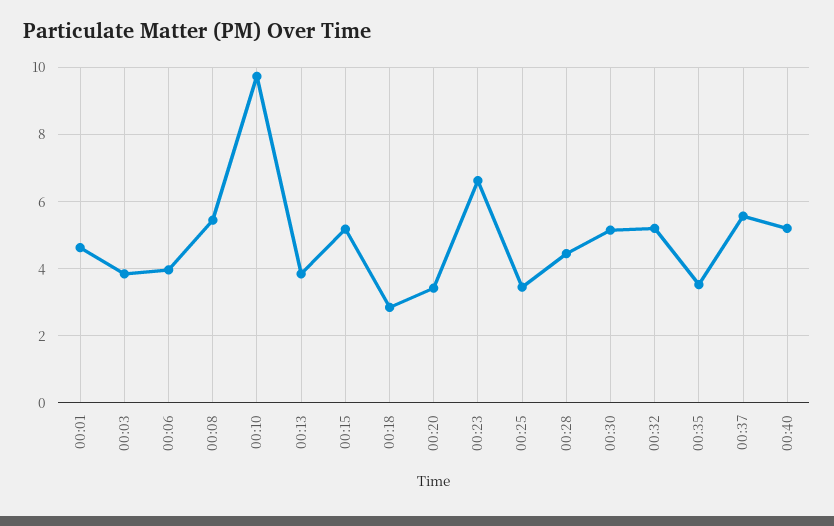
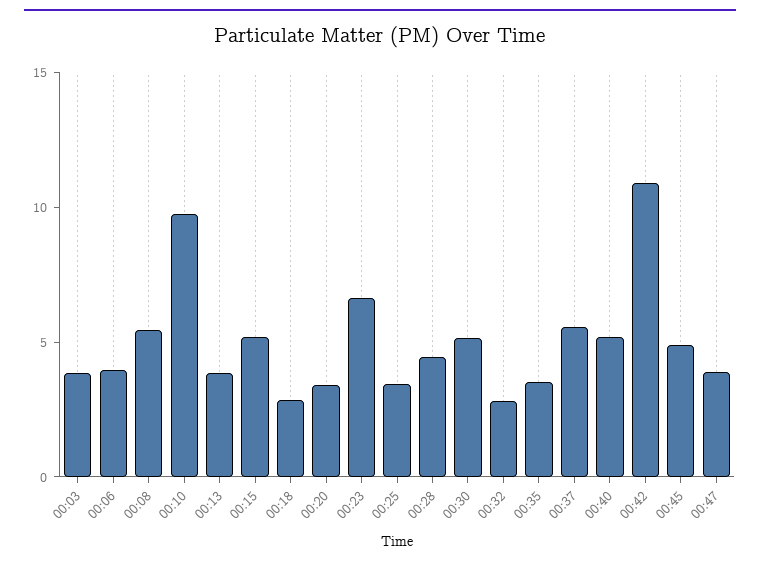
00:01: 4.6 -> none
00:32: 5.2 -> 3
00:42: none -> 11
00:45: none -> 5
00:47: none -> 4

